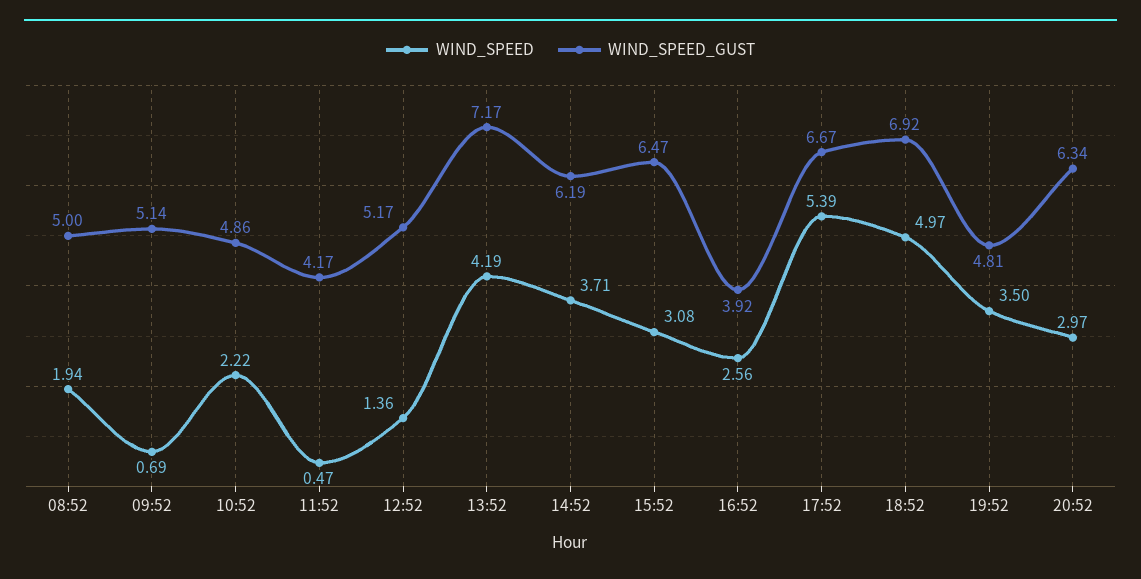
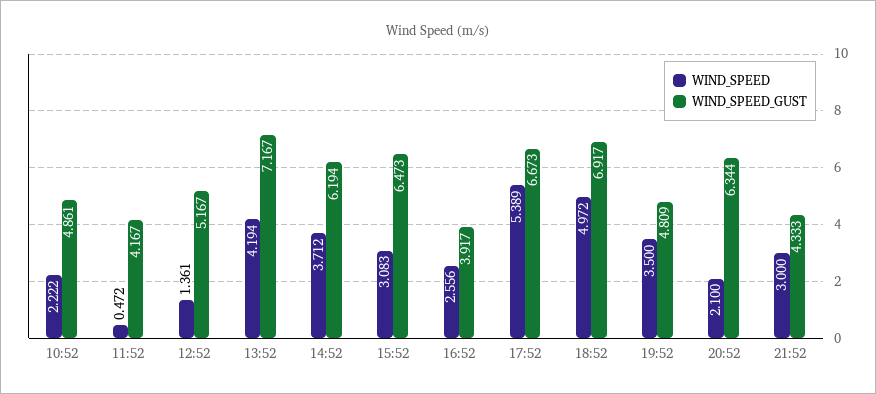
WIND_SPEED, 08:52: 1.94 -> none
WIND_SPEED_GUST, 08:52: 5 -> none
WIND_SPEED, 09:52: 0.69 -> none
WIND_SPEED_GUST, 09:52: 5.14 -> none
WIND_SPEED, 20:52: 2.97 -> 2.1
WIND_SPEED, 21:52: none -> 3
WIND_SPEED_GUST, 21:52: none -> 4.333

